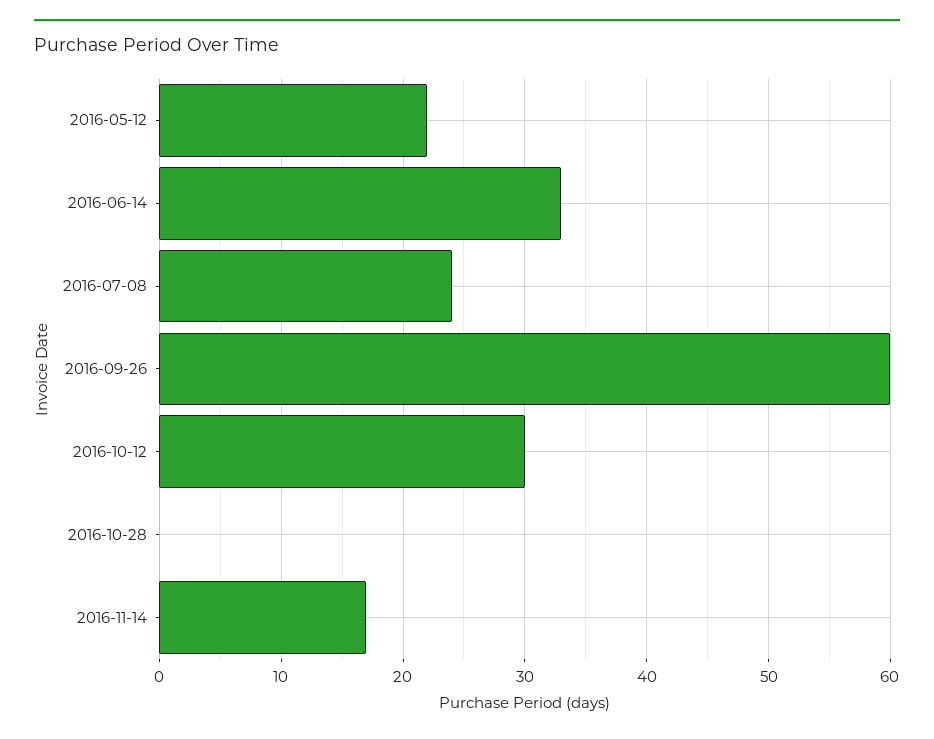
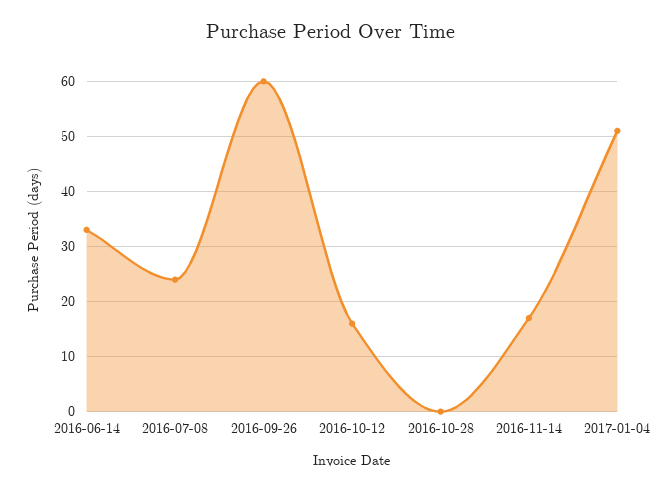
2016-05-12: 22 -> none
2016-10-12: 30 -> 15
2017-01-04: none -> 50

